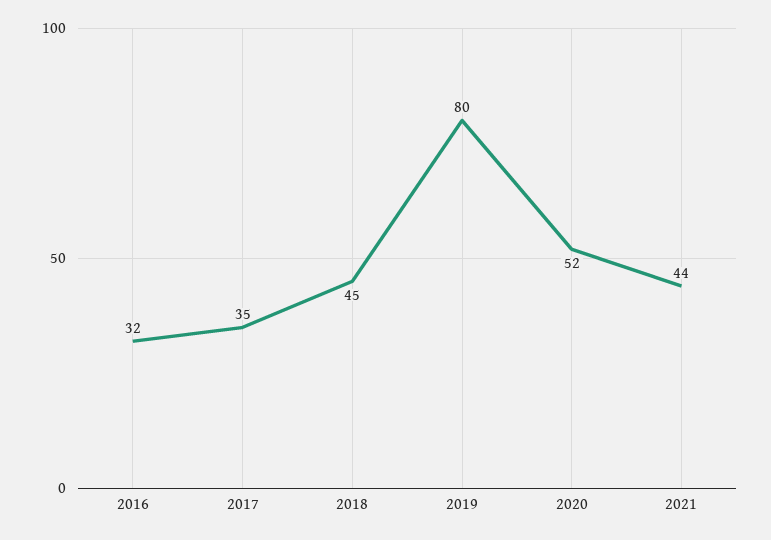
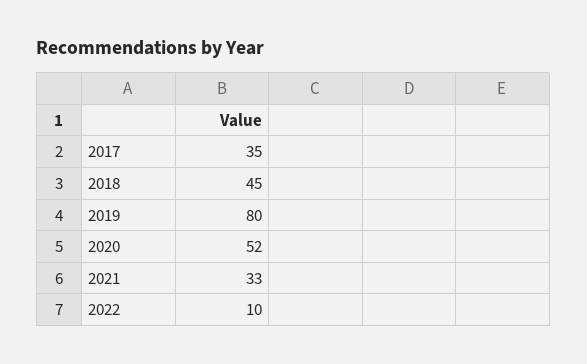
2016: 32 -> none
2021: 44 -> 33
2022: none -> 10

